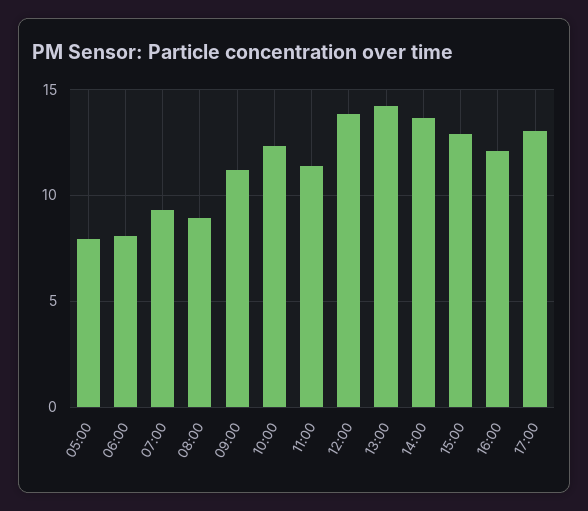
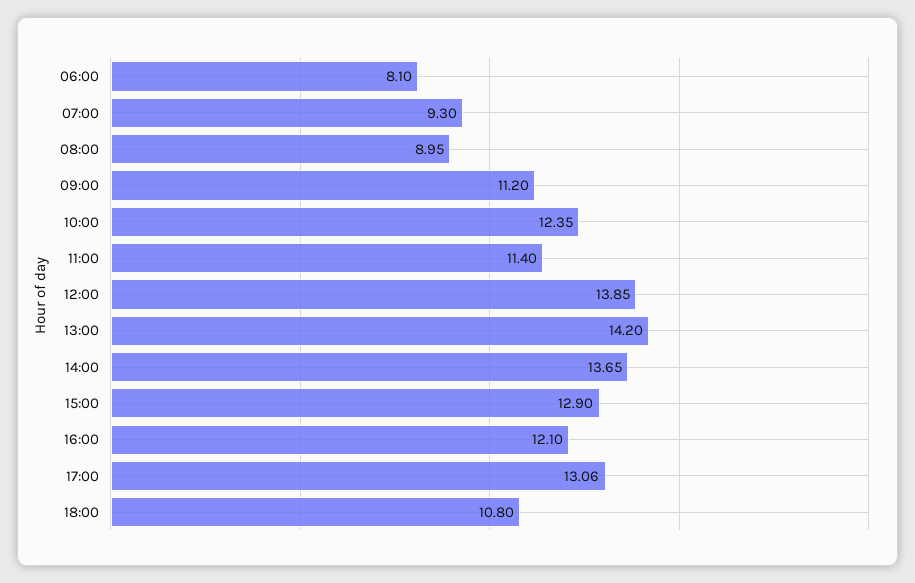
05:00: 8 -> none
18:00: none -> 10.8

